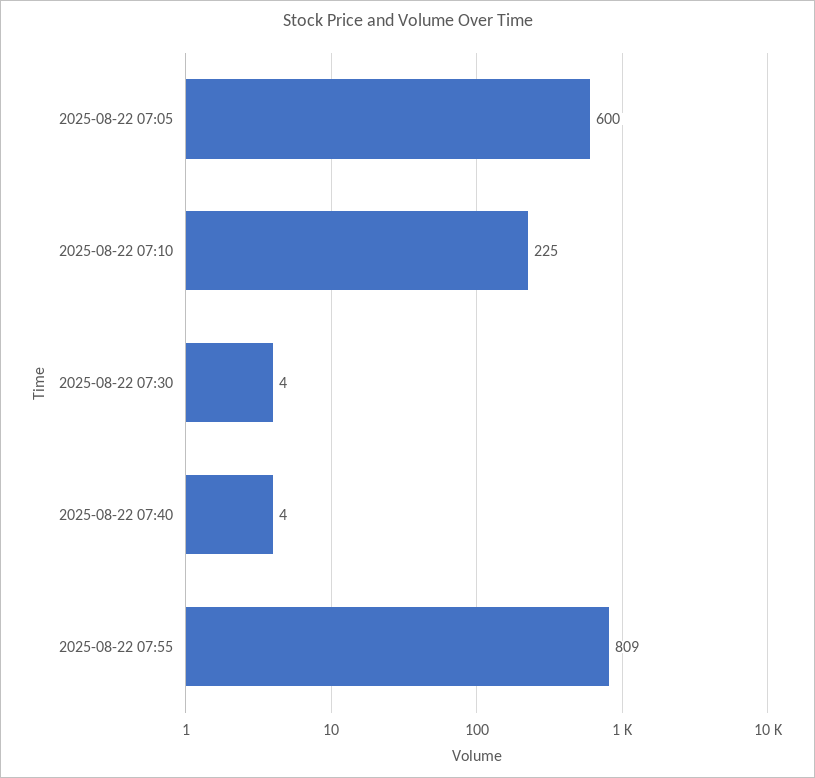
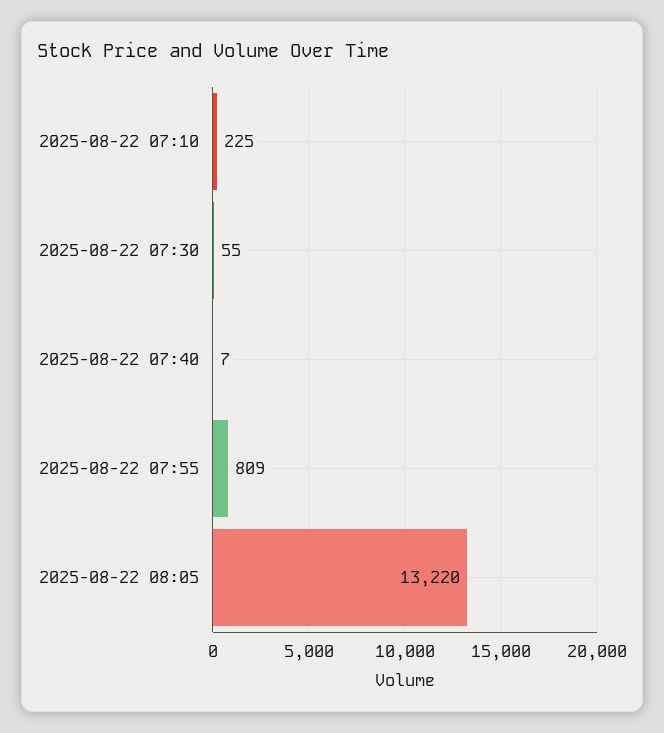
2025-08-22 07:05: 600 -> none
2025-08-22 07:30: 4 -> 55
2025-08-22 07:40: 4 -> 7
2025-08-22 08:05: none -> 13220

